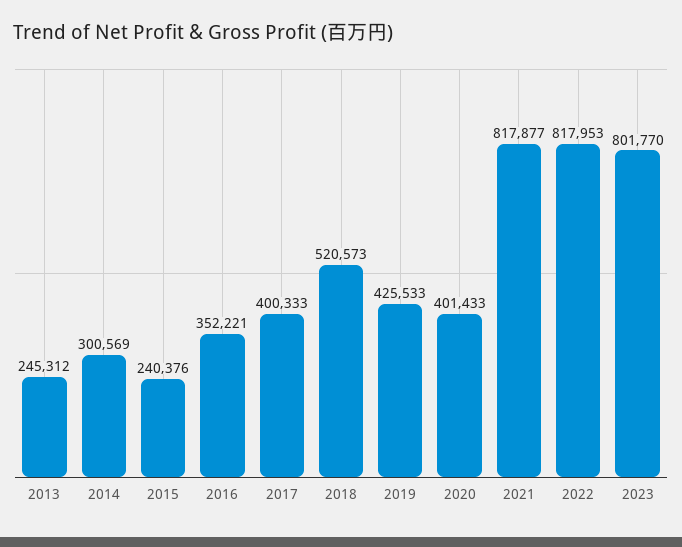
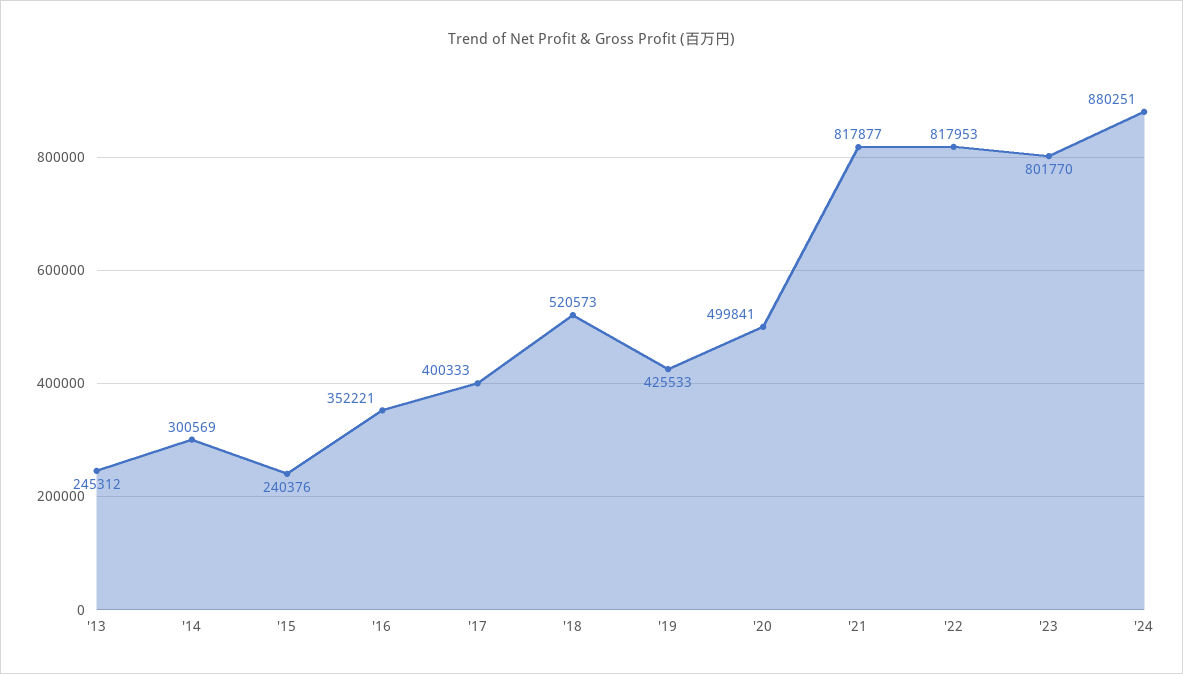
2020: 401433 -> 499841
'24: none -> 880251

